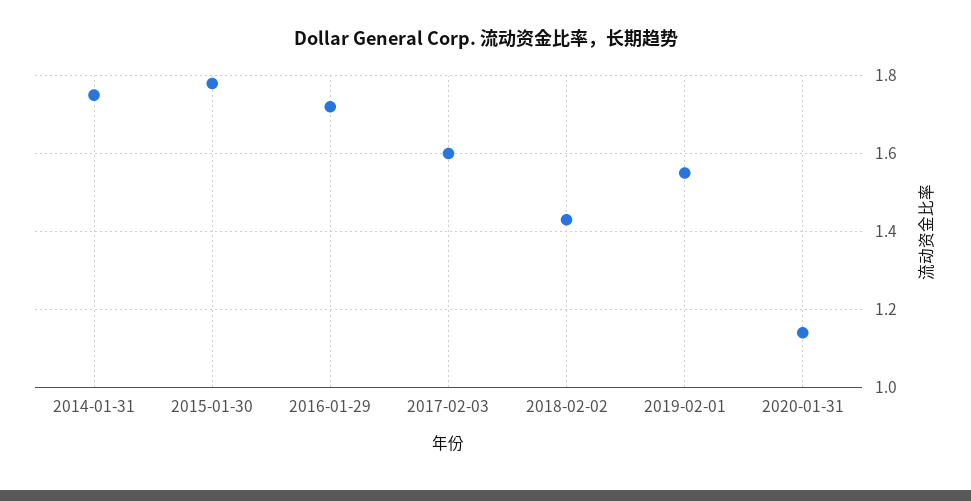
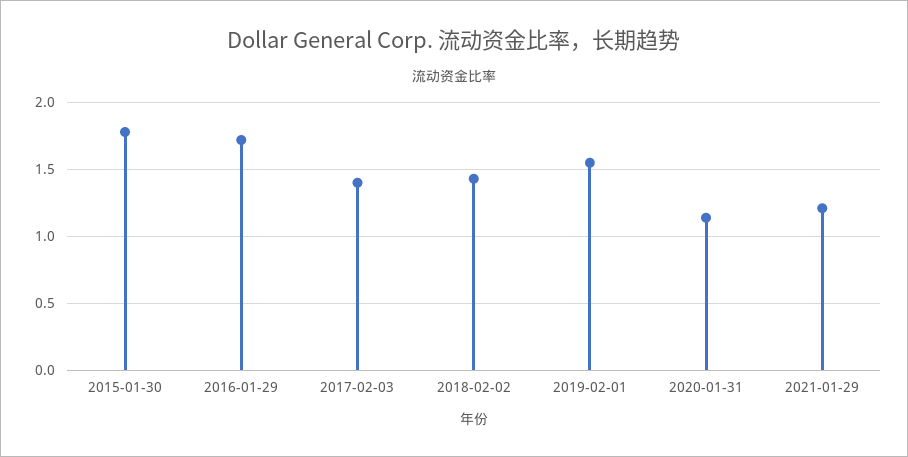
2014-01-31: 1.75 -> none
2017-02-03: 1.6 -> 1.4
2021-01-29: none -> 1.2

